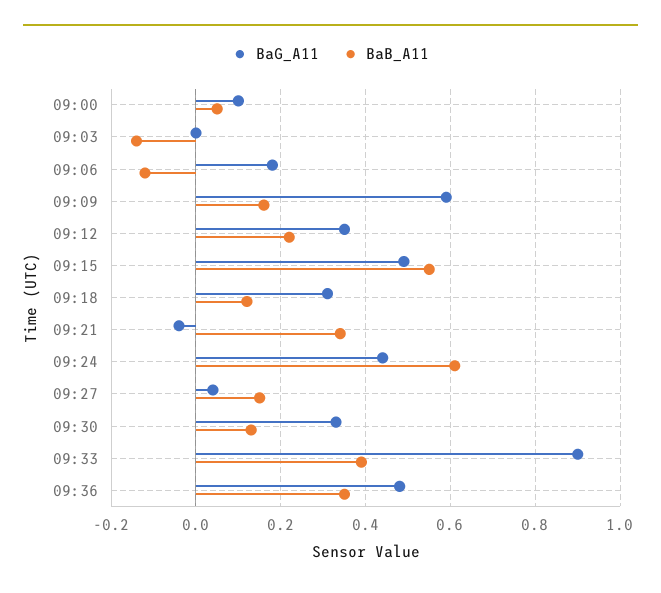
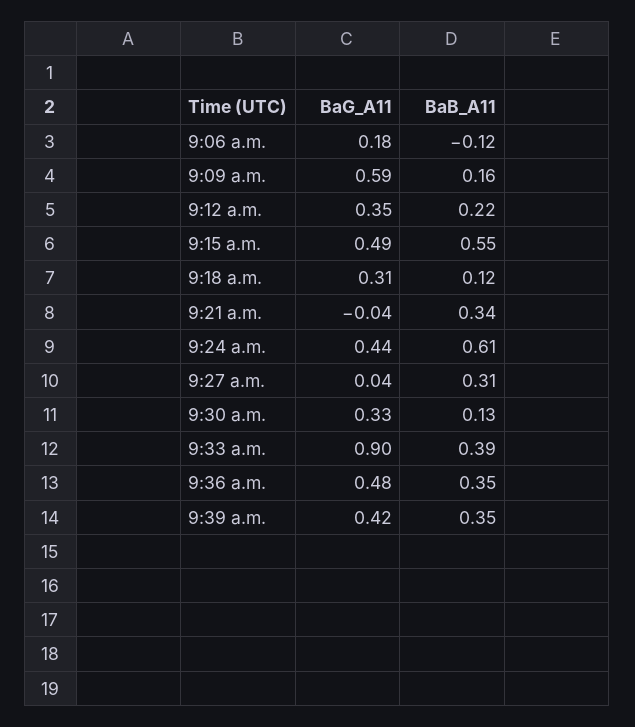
BaG_A11, 09:00: 0.1 -> none
BaB_A11, 09:00: 0.05 -> none
BaG_A11, 09:03: 0 -> none
BaB_A11, 09:03: -0.15 -> none
BaB_A11, 09:27: 0.15 -> 0.31
BaG_A11, 9:39 a.m.: none -> 0.42
BaB_A11, 9:39 a.m.: none -> 0.35

